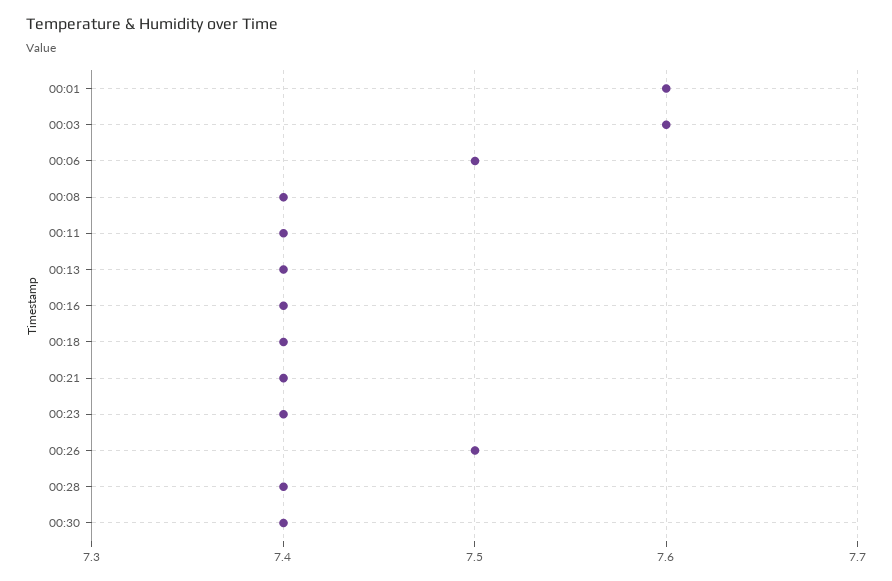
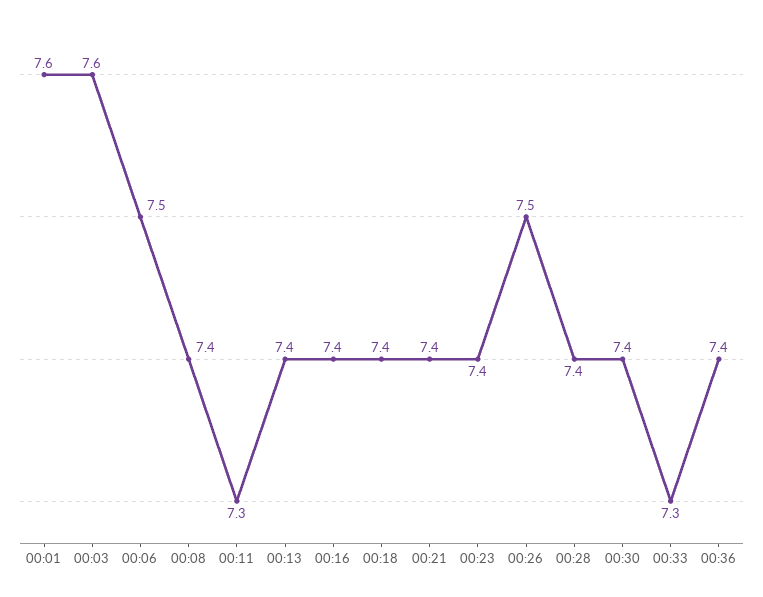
00:11: 7.4 -> 7.3
00:33: none -> 7.3
00:36: none -> 7.4

